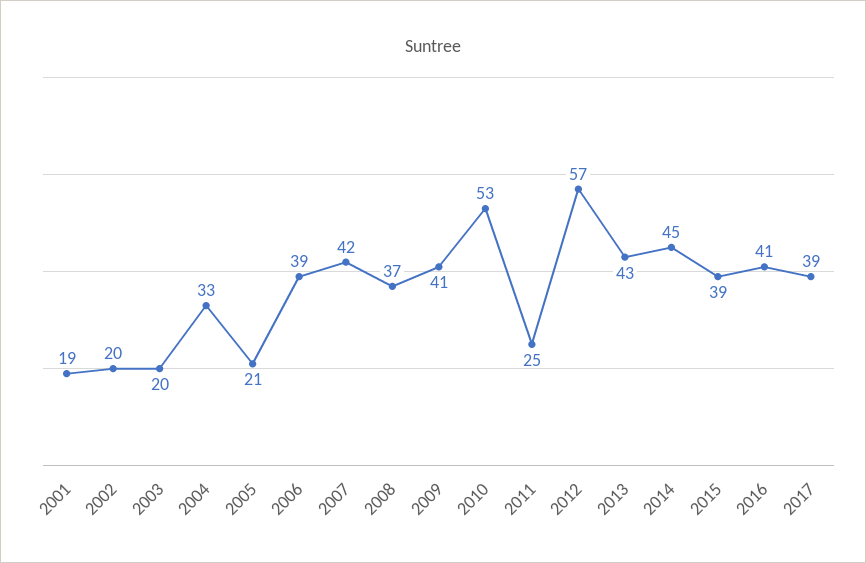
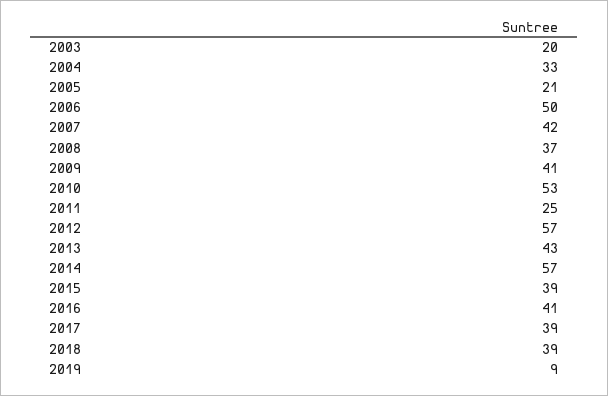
2001: 19 -> none
2002: 20 -> none
2006: 39 -> 50
2014: 45 -> 57
2018: none -> 39
2019: none -> 9

